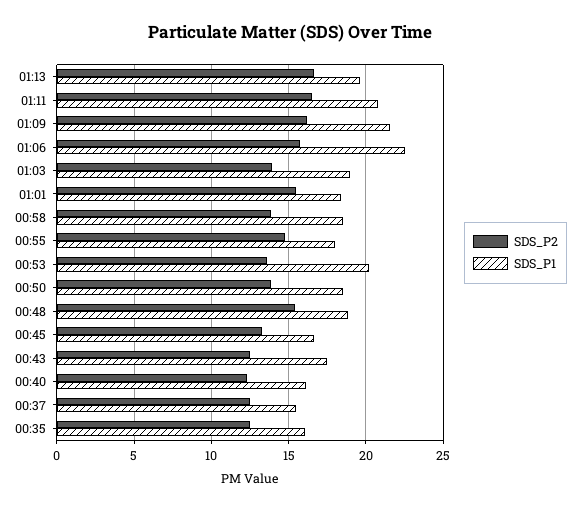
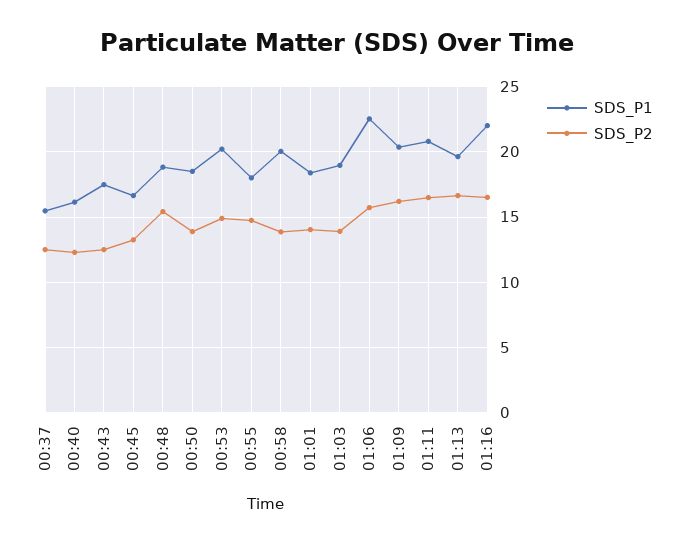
SDS_P1, 01:09: 21.5 -> 20.5
SDS_P2, 01:01: 15.5 -> 14
SDS_P1, 00:58: 18.5 -> 20
SDS_P2, 00:53: 13.5 -> 15
SDS_P2, 00:35: 12.5 -> none
SDS_P1, 00:35: 16 -> none
SDS_P1, 01:16: none -> 22
SDS_P2, 01:16: none -> 16.5

